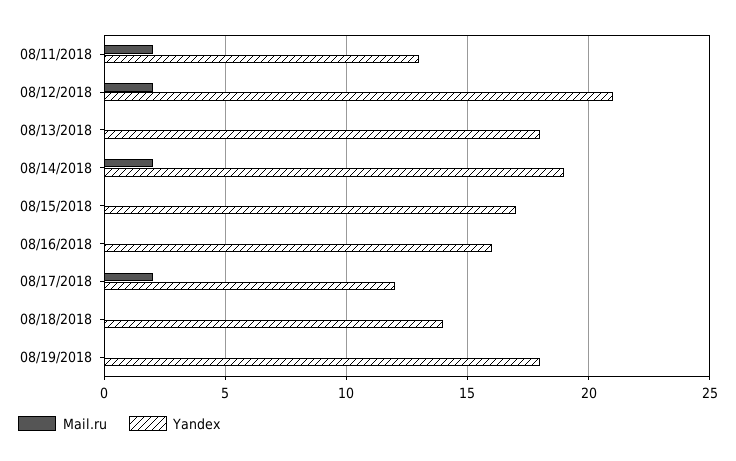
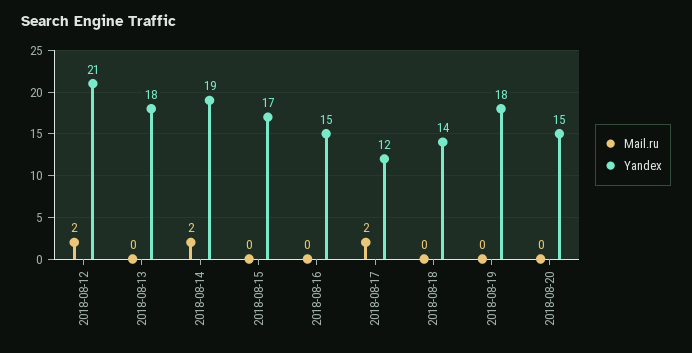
Mail.ru, 08/11/2018: 2 -> none
Yandex, 08/11/2018: 13 -> none
Yandex, 08/16/2018: 16 -> 15
Mail.ru, 2018-08-20: none -> 0
Yandex, 2018-08-20: none -> 15

